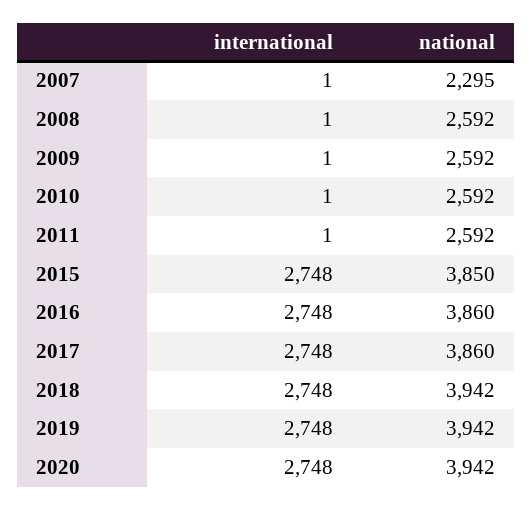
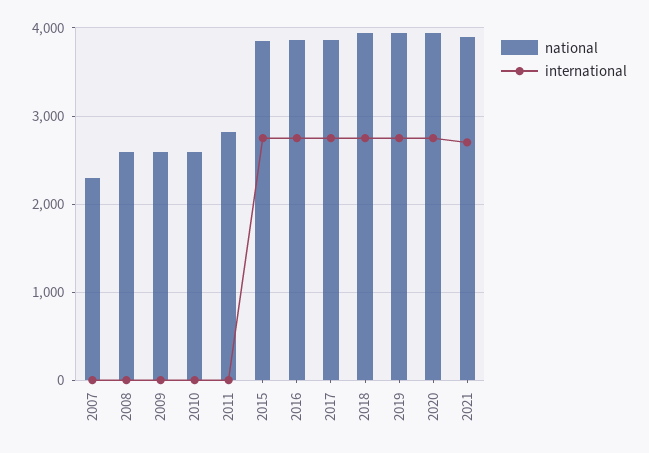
national, 2011: 2592 -> 2800
national, 2021: none -> 3900
international, 2021: none -> 2700

